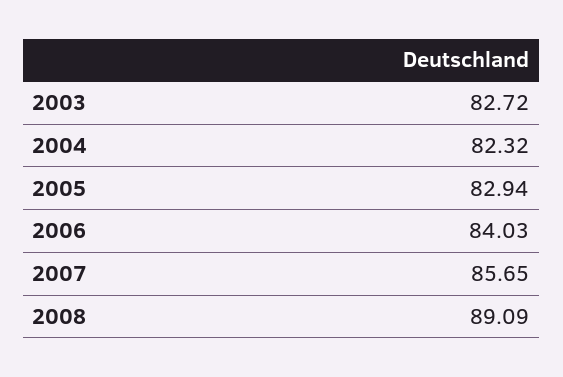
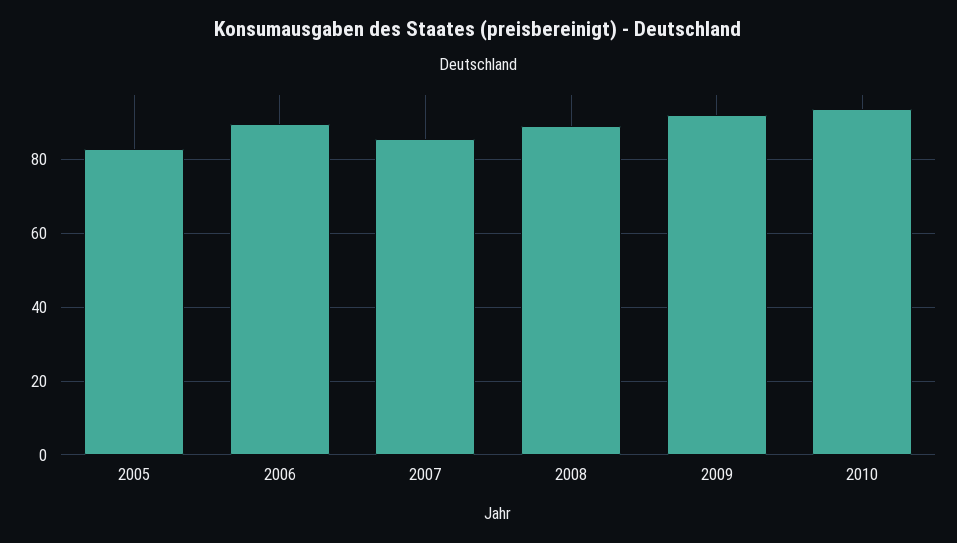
2003: 82.72 -> none
2004: 82.32 -> none
2006: 84.03 -> 90
2009: none -> 92
2010: none -> 94

